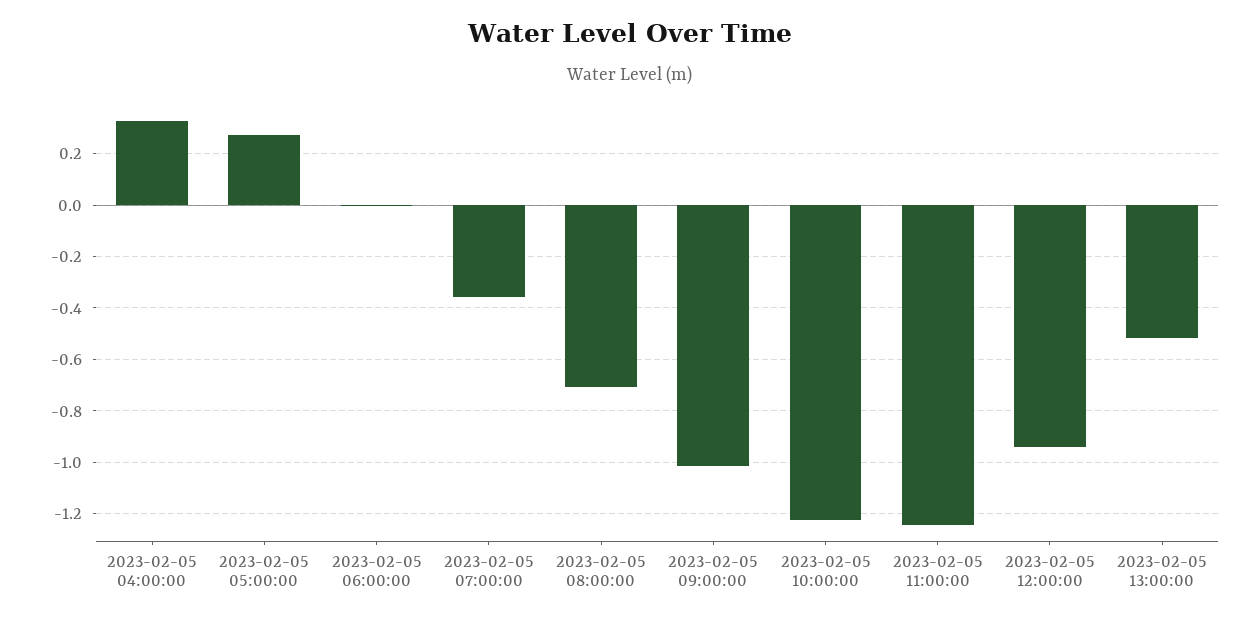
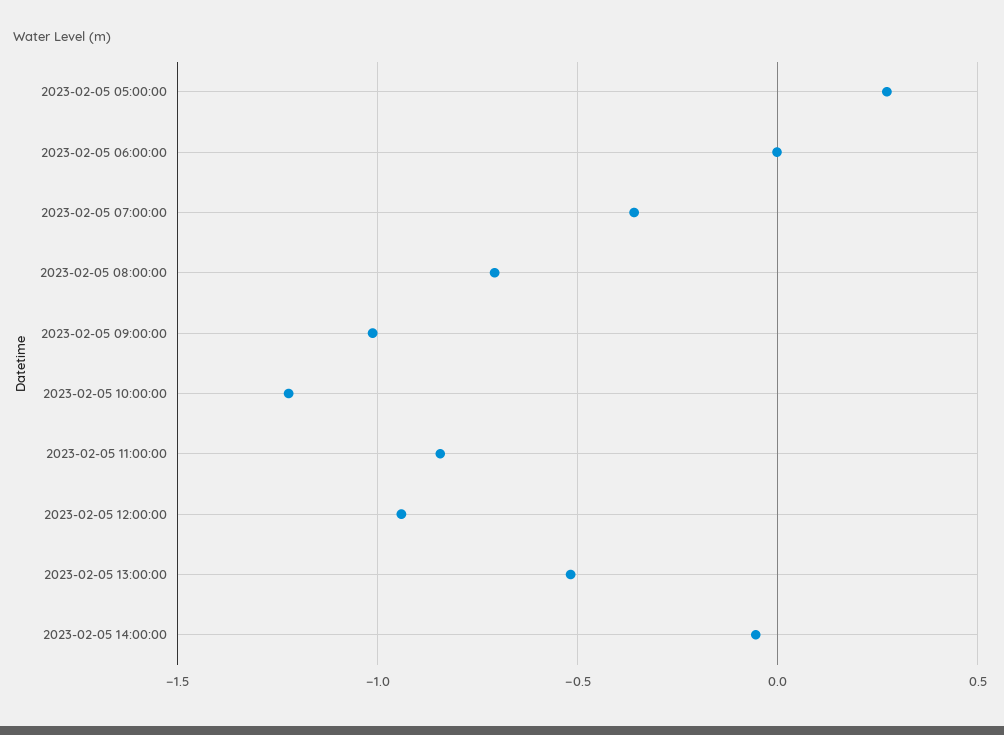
2023-02-05 04:00:00: 0.325 -> none
2023-02-05 11:00:00: -1.25 -> -0.85
2023-02-05 14:00:00: none -> -0.05

